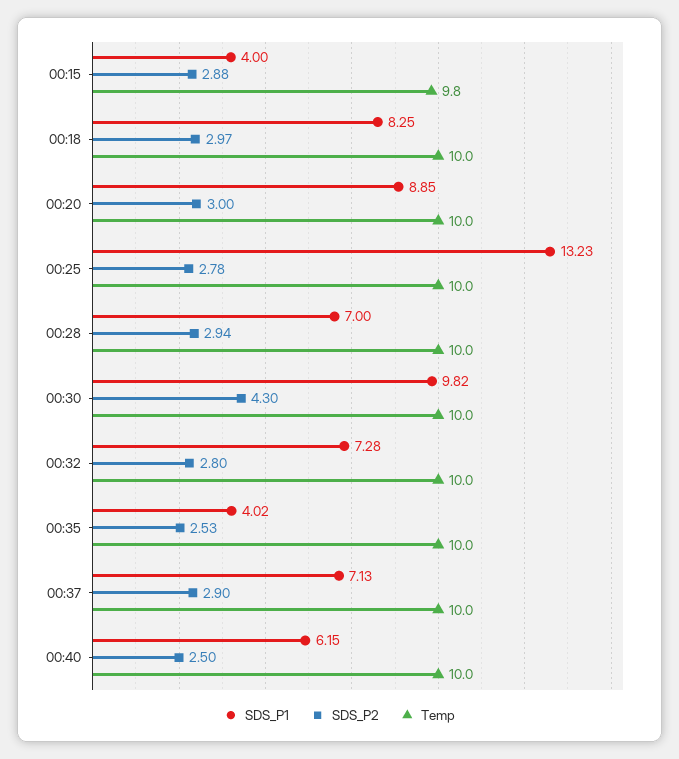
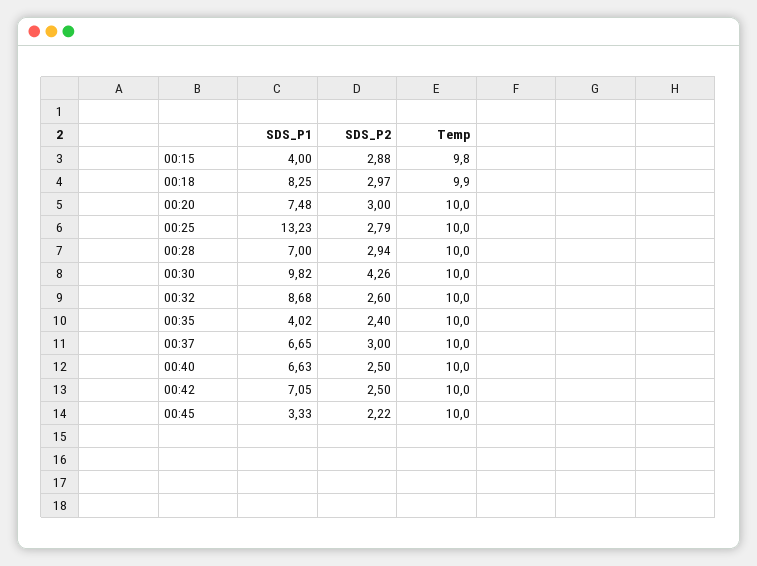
Temp, 00:18: 10 -> 9.9
SDS_P1, 00:20: 8.85 -> 7.48
SDS_P2, 00:25: 2.78 -> 2.79
SDS_P2, 00:30: 4.3 -> 4.26
SDS_P1, 00:32: 7.28 -> 8.68
SDS_P2, 00:32: 2.8 -> 2.6
SDS_P2, 00:35: 2.53 -> 2.4
SDS_P1, 00:37: 7.13 -> 6.65
SDS_P2, 00:37: 2.9 -> 3
SDS_P1, 00:40: 6.15 -> 6.63
SDS_P1, 00:42: none -> 7.05
SDS_P2, 00:42: none -> 2.5
Temp, 00:42: none -> 10
SDS_P1, 00:45: none -> 3.33
SDS_P2, 00:45: none -> 2.22
Temp, 00:45: none -> 10

